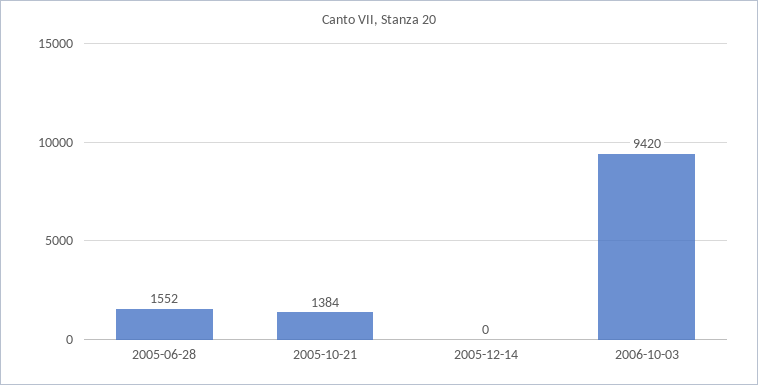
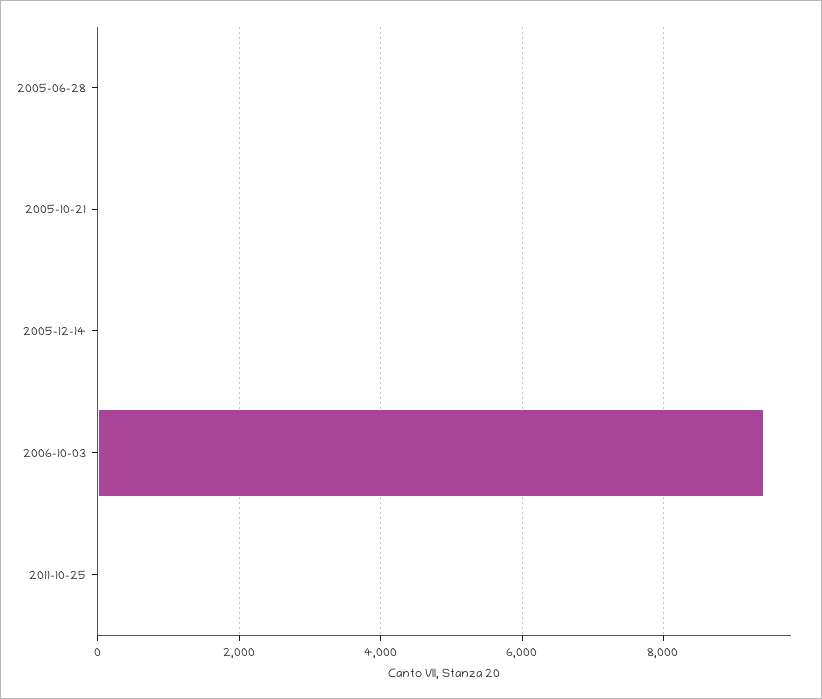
2005-06-28: 1552 -> 0
2005-10-21: 1384 -> 0
2011-10-25: none -> 0

